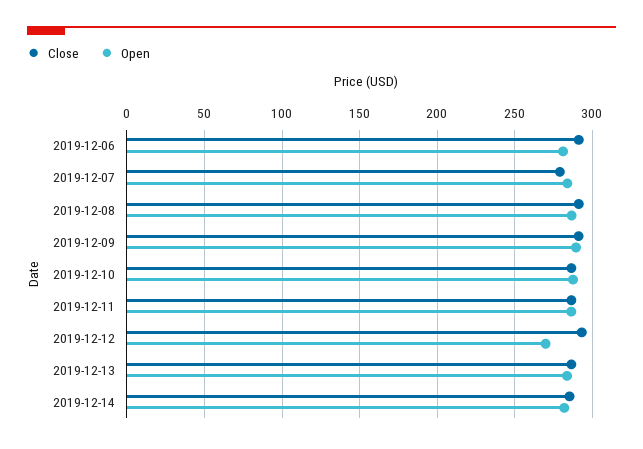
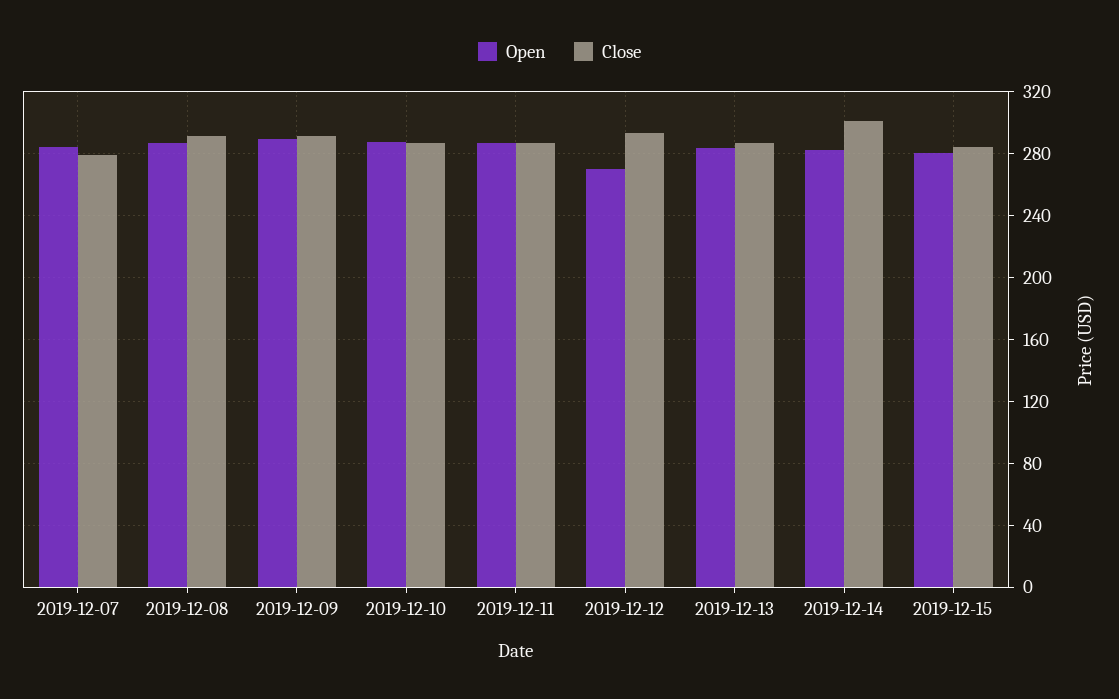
Close, 2019-12-06: 290 -> none
Open, 2019-12-06: 280 -> none
Close, 2019-12-14: 285 -> 300
Open, 2019-12-15: none -> 280
Close, 2019-12-15: none -> 285

